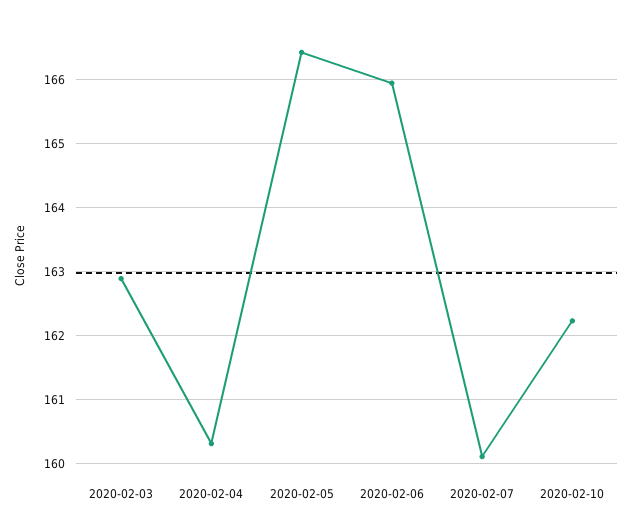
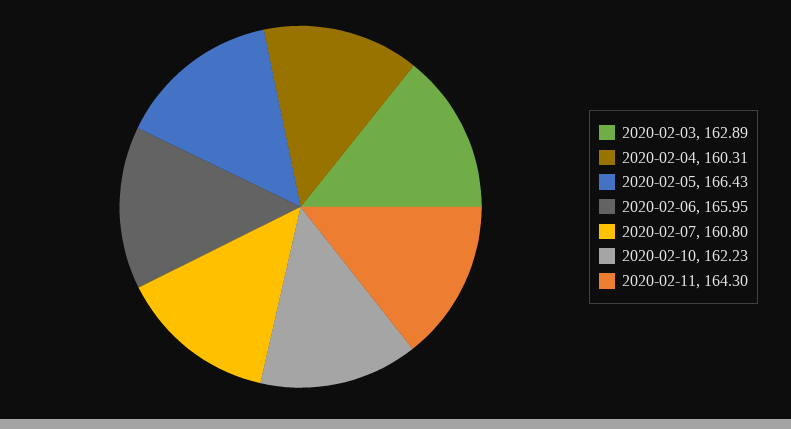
2020-02-07: 160.1 -> 160.8
2020-02-11: none -> 164.3

